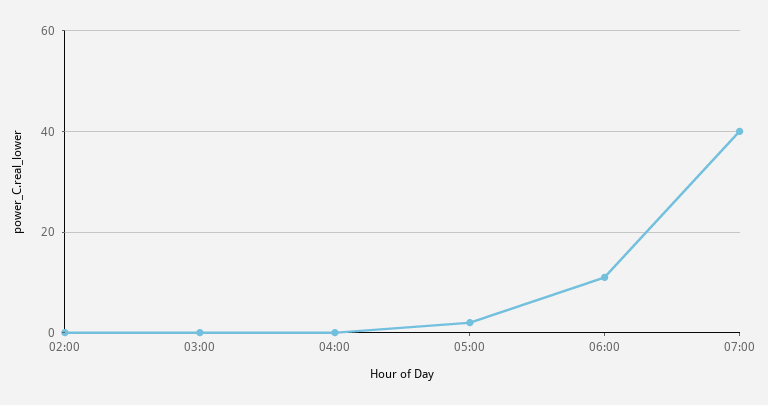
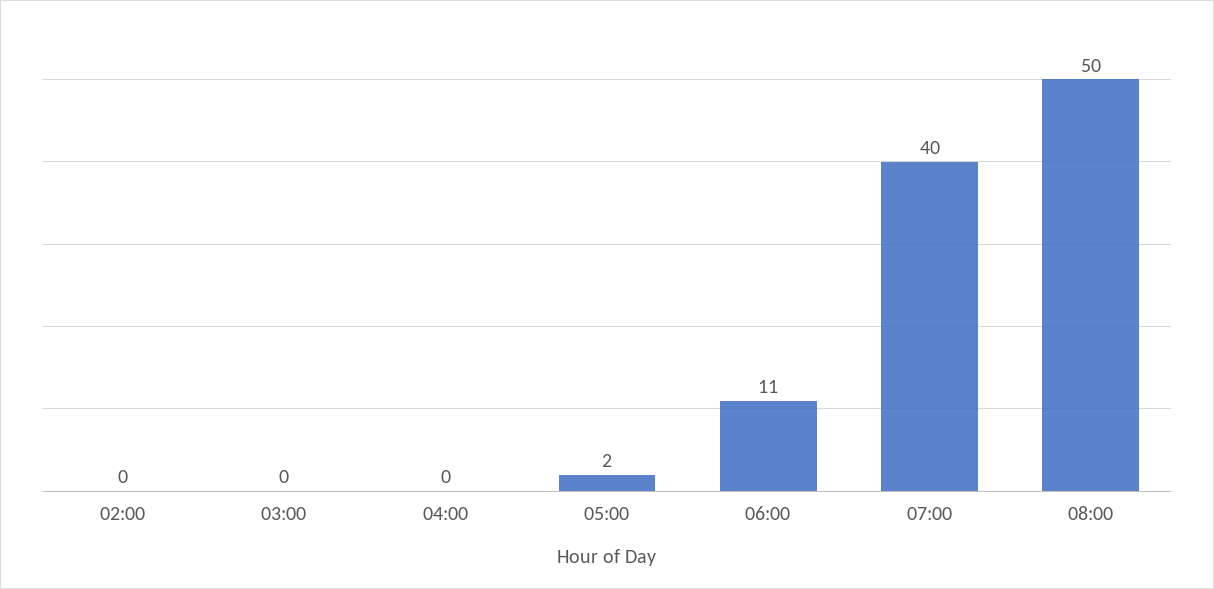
08:00: none -> 50

